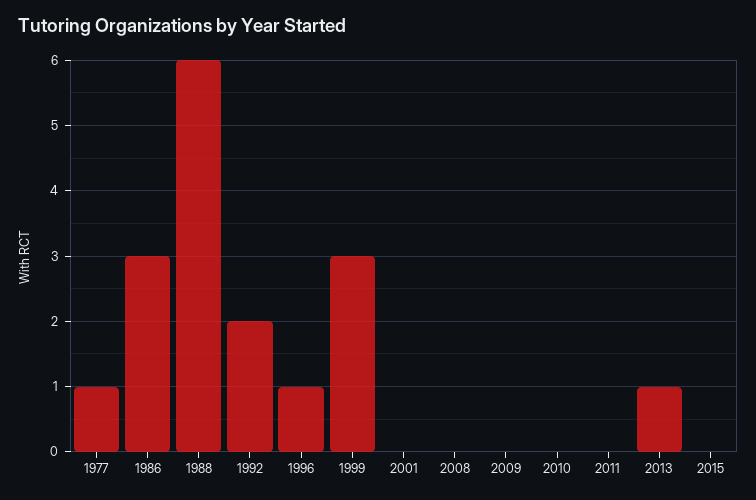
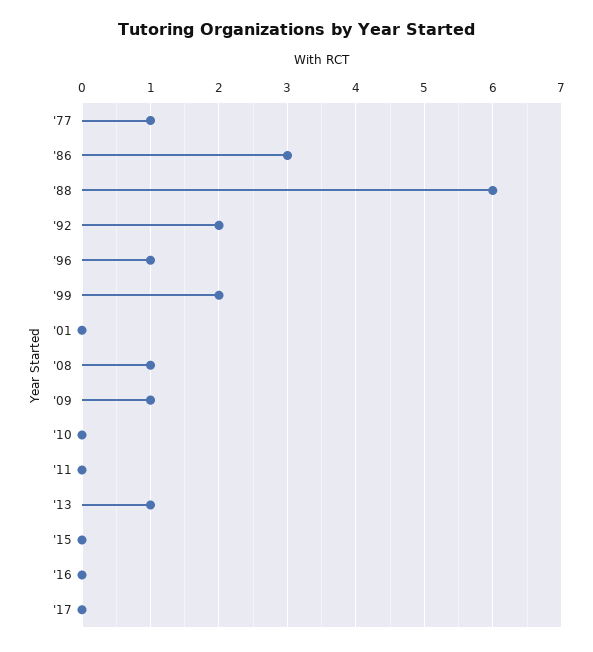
1999: 3 -> 2
2008: 0 -> 1
2009: 0 -> 1
'16: none -> 0
'17: none -> 0

